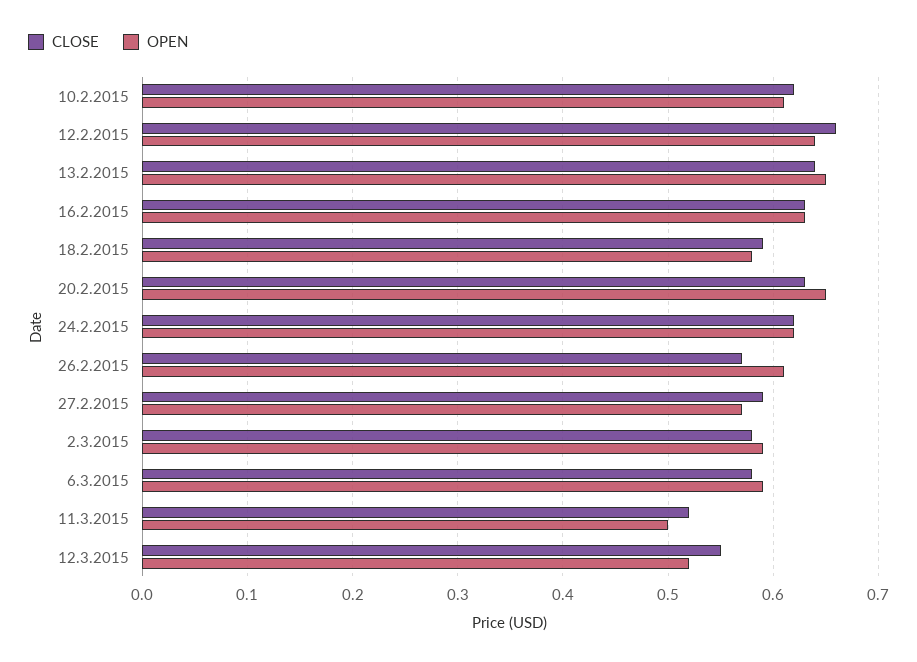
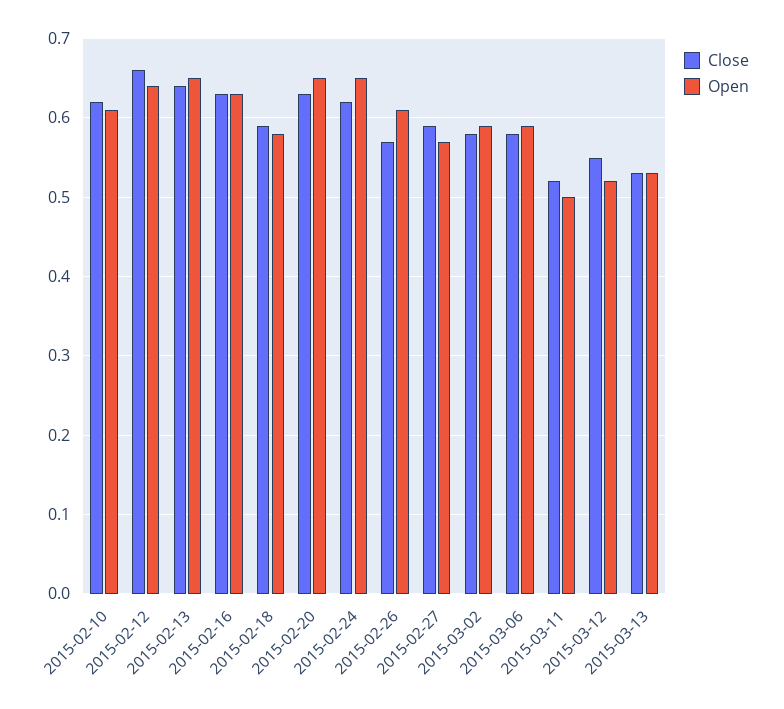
OPEN, 24.2.2015: 0.62 -> 0.65
CLOSE, 2015-03-13: none -> 0.53
OPEN, 2015-03-13: none -> 0.53

